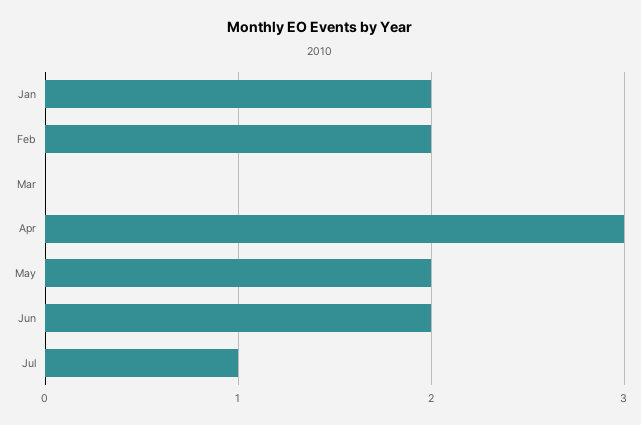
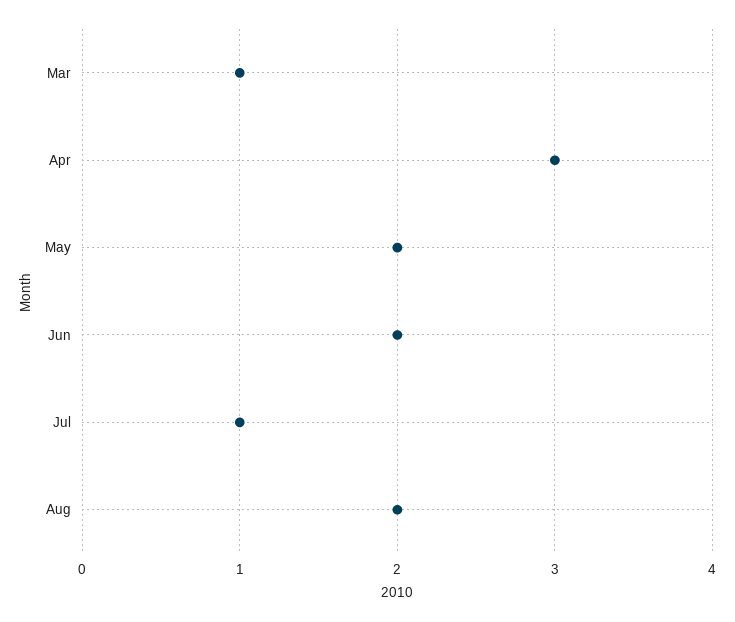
Jan: 2 -> none
Feb: 2 -> none
Mar: 0 -> 1
Aug: none -> 2

